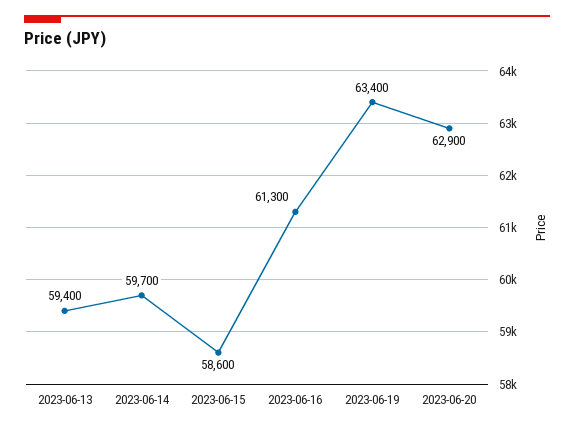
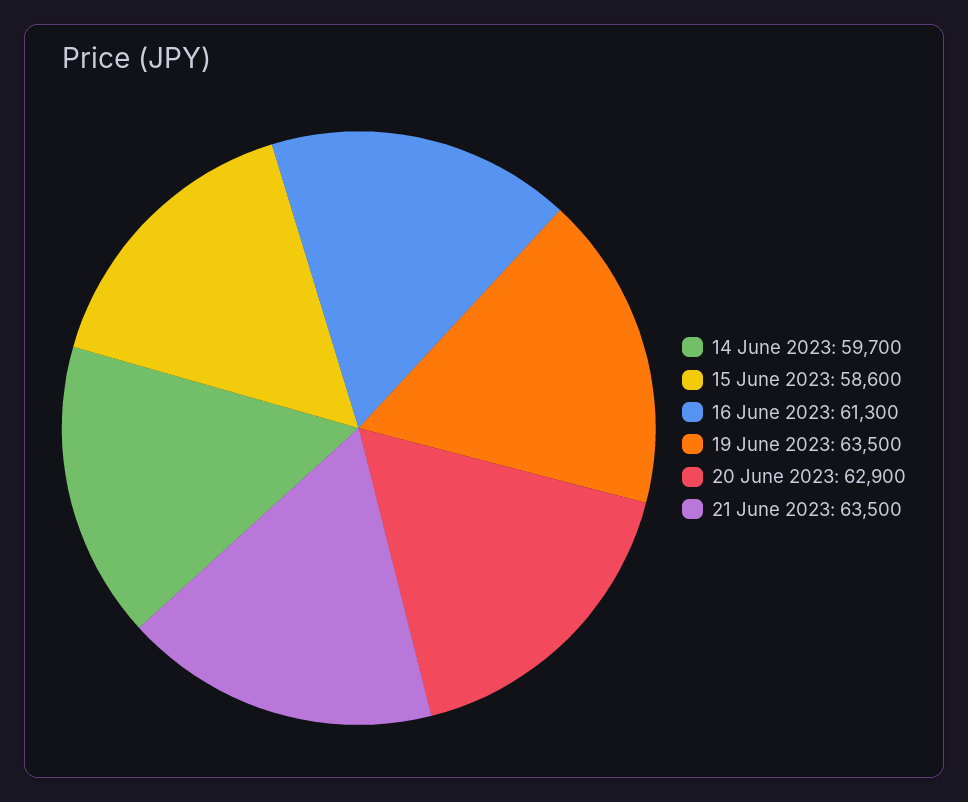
2023-06-13: 59400 -> none
2023-06-19: 63400 -> 63500
21 June 2023: none -> 63500

